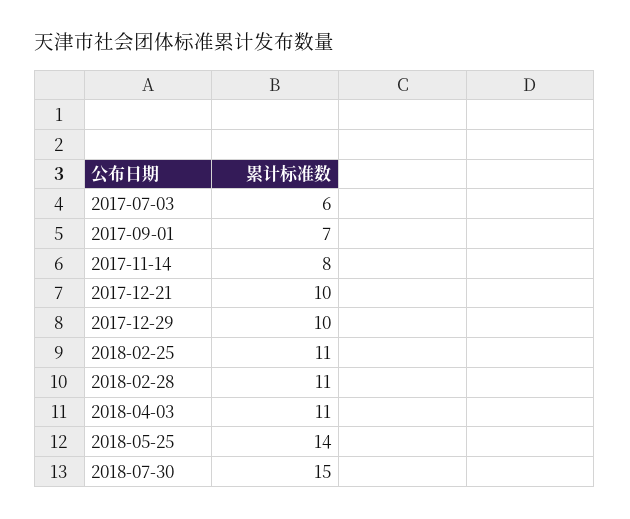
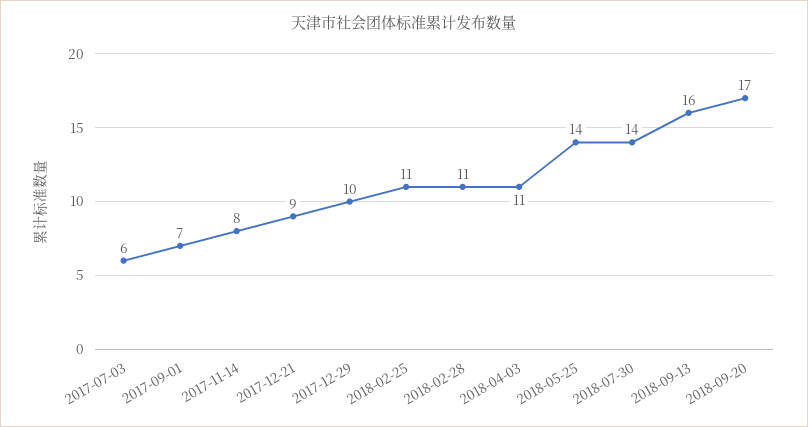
2017-12-21: 10 -> 9
2018-07-30: 15 -> 14
2018-09-13: none -> 16
2018-09-20: none -> 17

